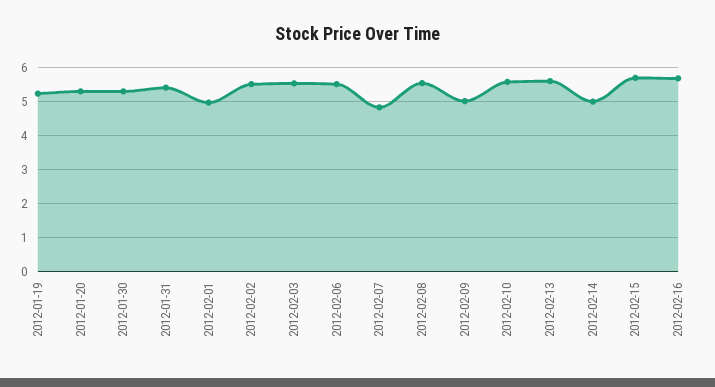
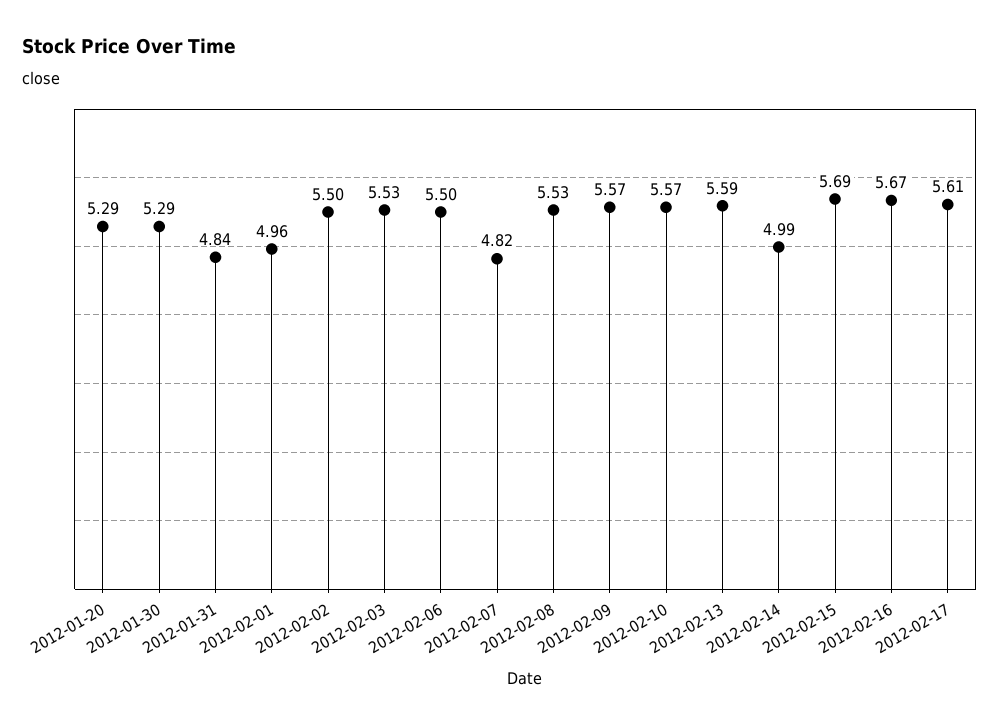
2012-01-19: 5.2 -> none
2012-01-31: 5.4 -> 4.84
2012-02-09: 5 -> 5.57
2012-02-17: none -> 5.61

